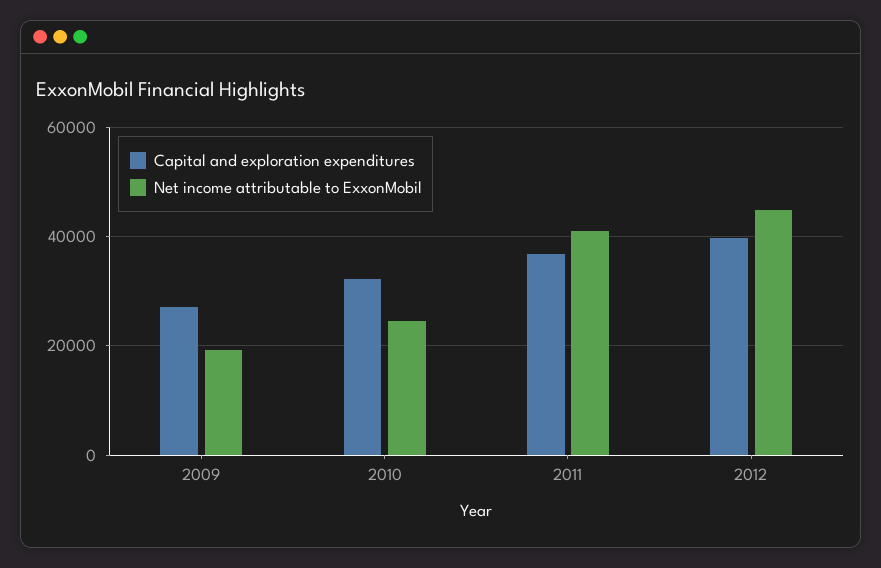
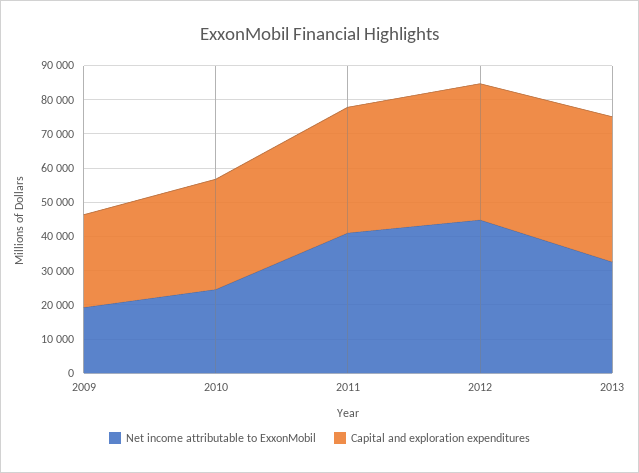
Net income attributable to ExxonMobil, 2013: none -> 32500
Capital and exploration expenditures, 2013: none -> 42500

